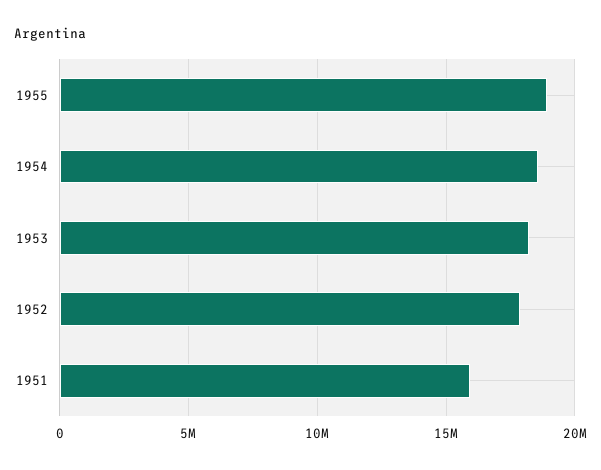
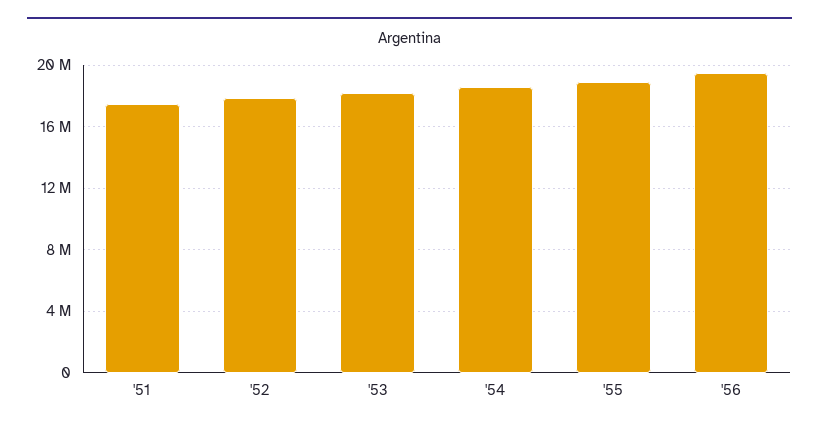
1951: 16000000 -> 17500000
'56: none -> 19500000

